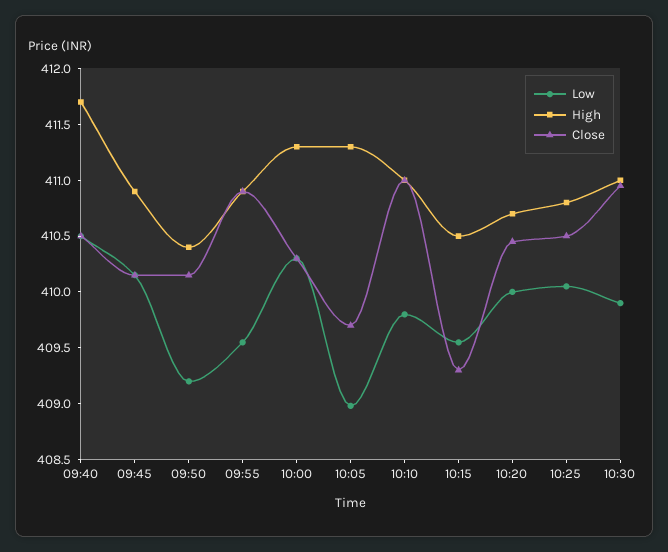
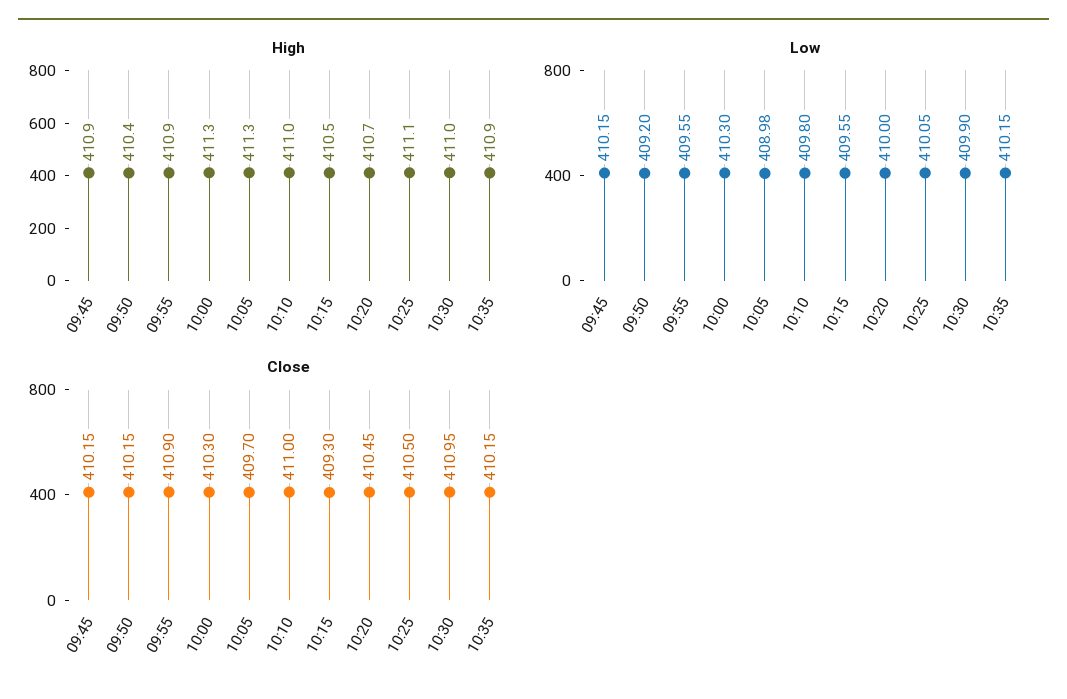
Low, 09:40: 410.5 -> none
High, 09:40: 411.7 -> none
Close, 09:40: 410.5 -> none
High, 10:25: 410.8 -> 411.1
High, 10:35: none -> 410.9
Low, 10:35: none -> 410.15
Close, 10:35: none -> 410.15

